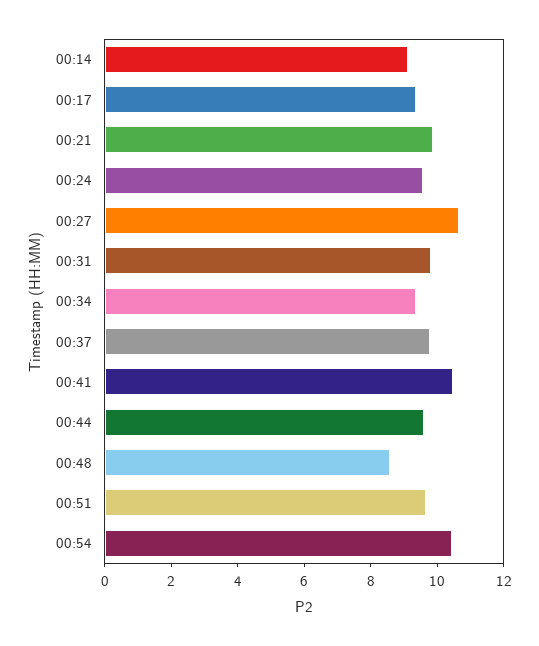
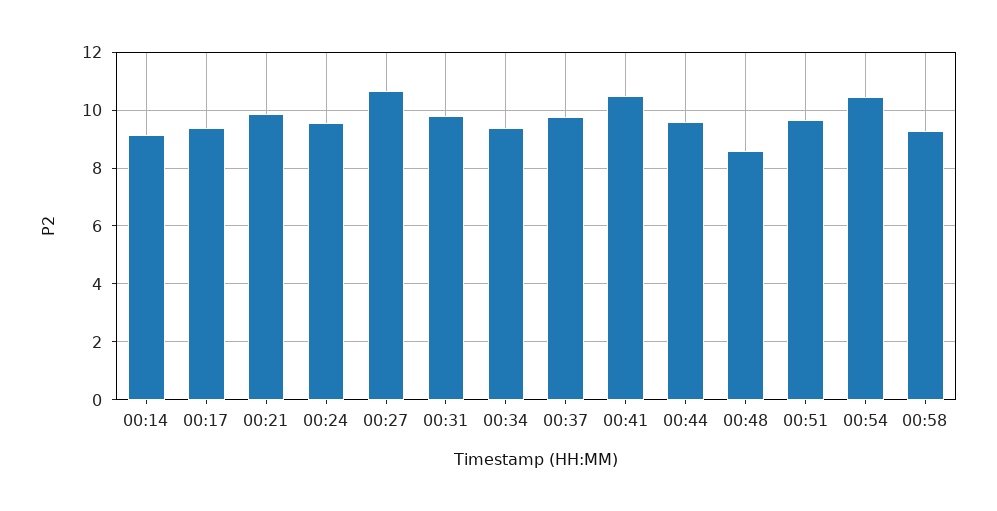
00:58: none -> 9.25

